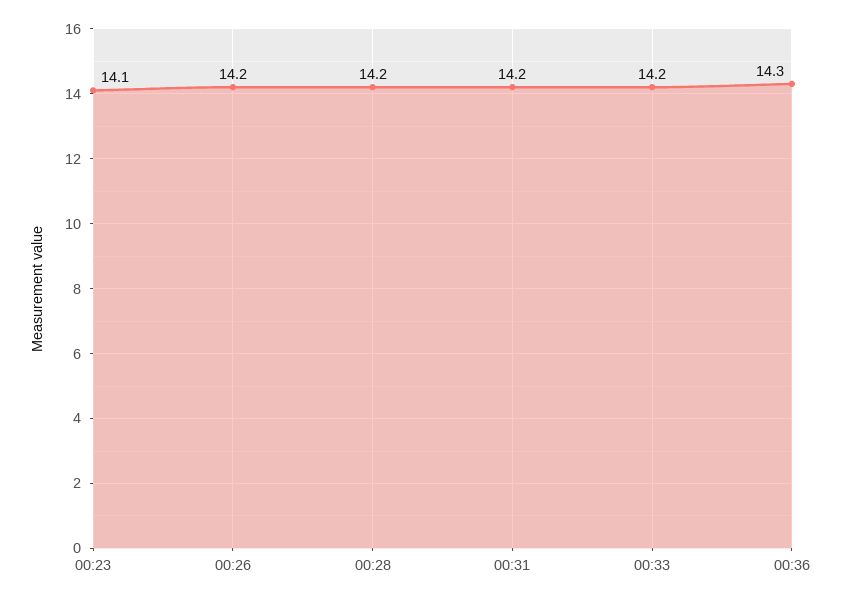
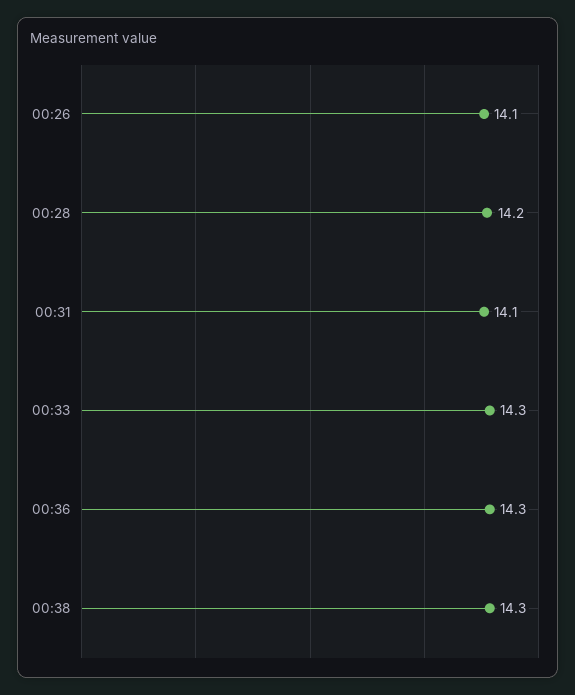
00:23: 14.1 -> none
00:26: 14.2 -> 14.1
00:31: 14.2 -> 14.1
00:33: 14.2 -> 14.3
00:38: none -> 14.3

